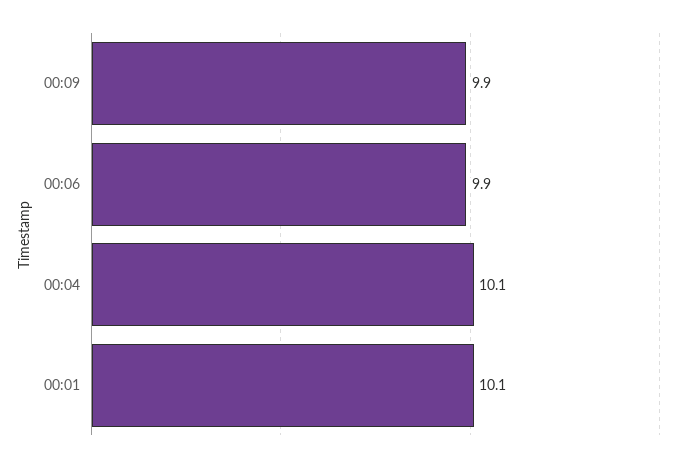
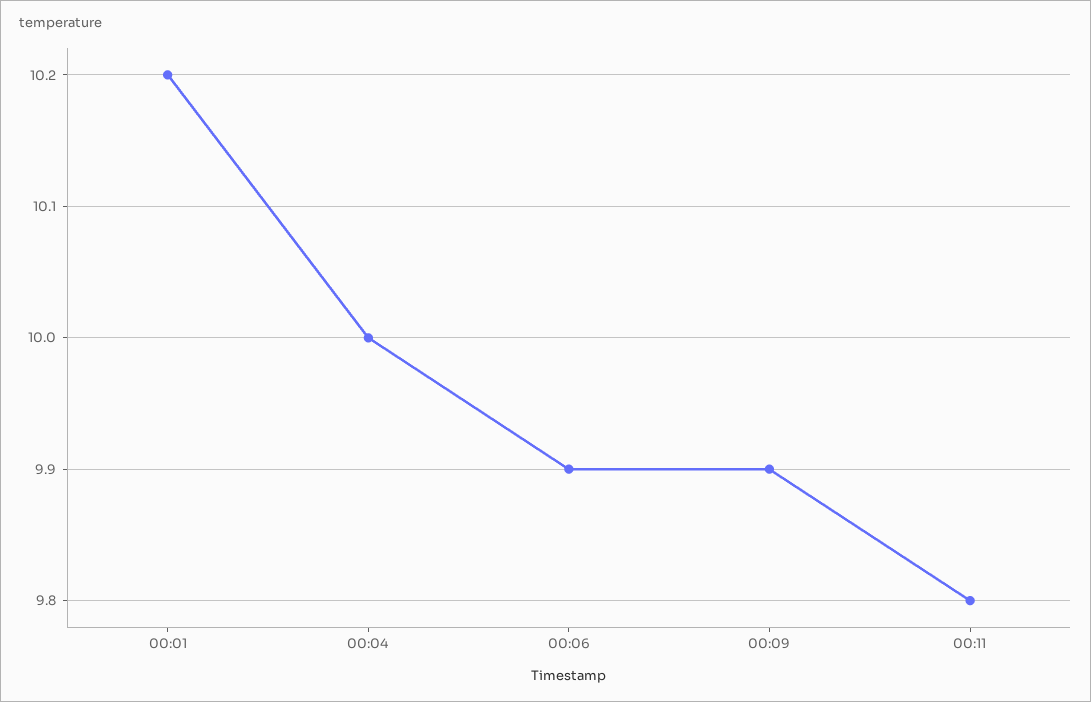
00:04: 10.1 -> 10
00:01: 10.1 -> 10.2
00:11: none -> 9.8

